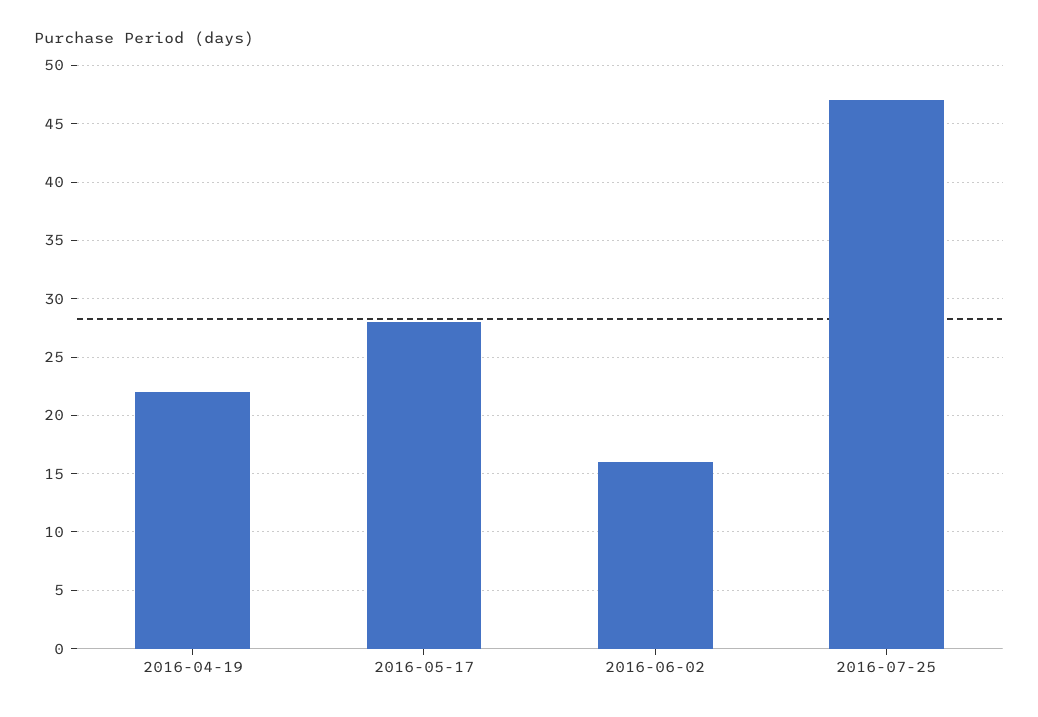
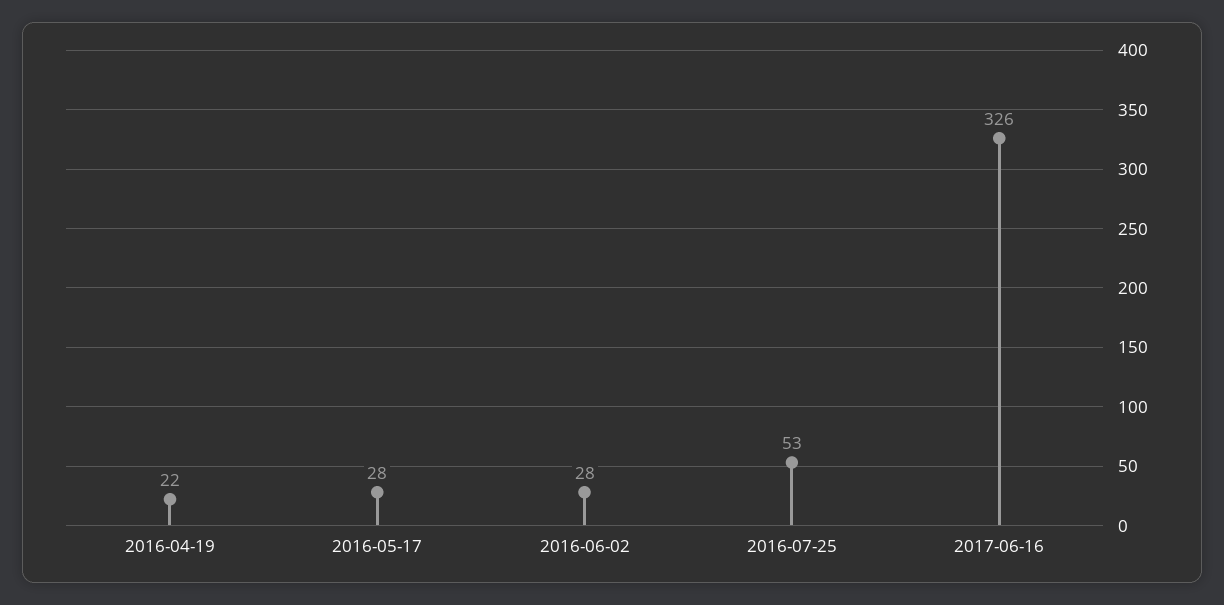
2016-06-02: 16 -> 28
2016-07-25: 47 -> 53
2017-06-16: none -> 326

